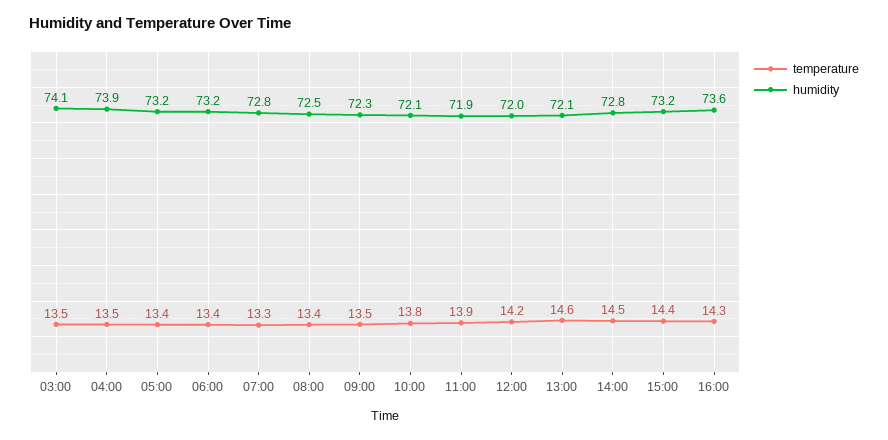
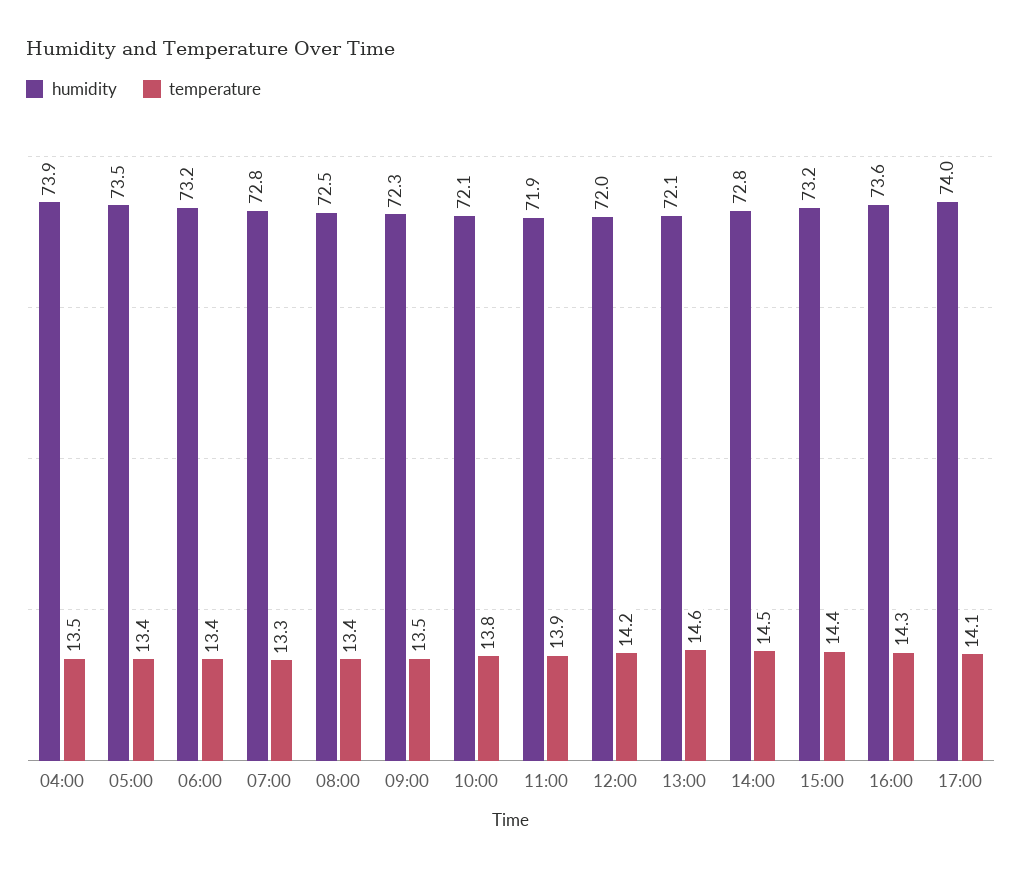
temperature, 03:00: 13.5 -> none
humidity, 03:00: 74.1 -> none
humidity, 05:00: 73.2 -> 73.5
humidity, 17:00: none -> 74
temperature, 17:00: none -> 14.1

